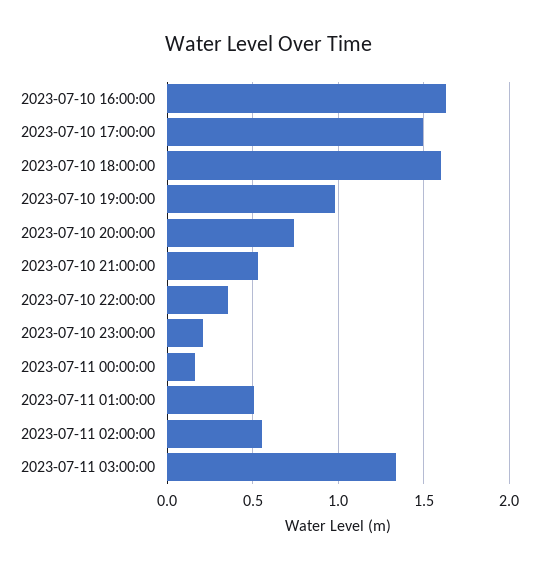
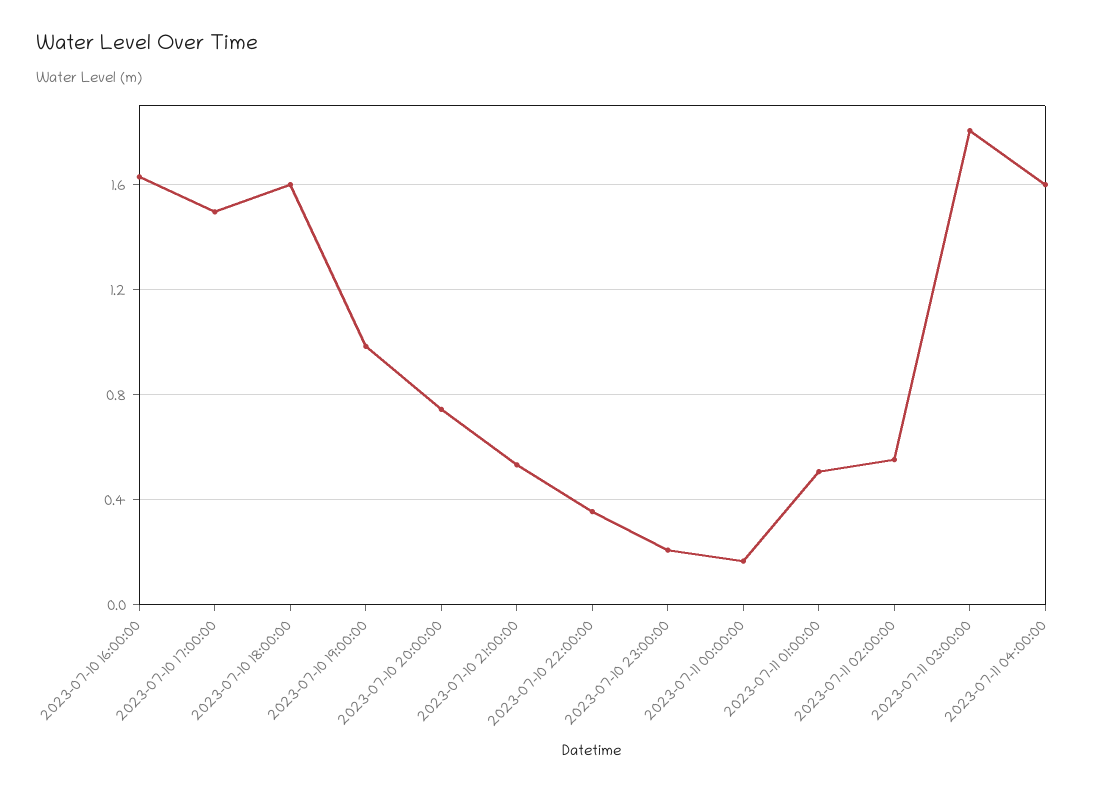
2023-07-11 03:00:00: 1.35 -> 1.8
2023-07-11 04:00:00: none -> 1.6

